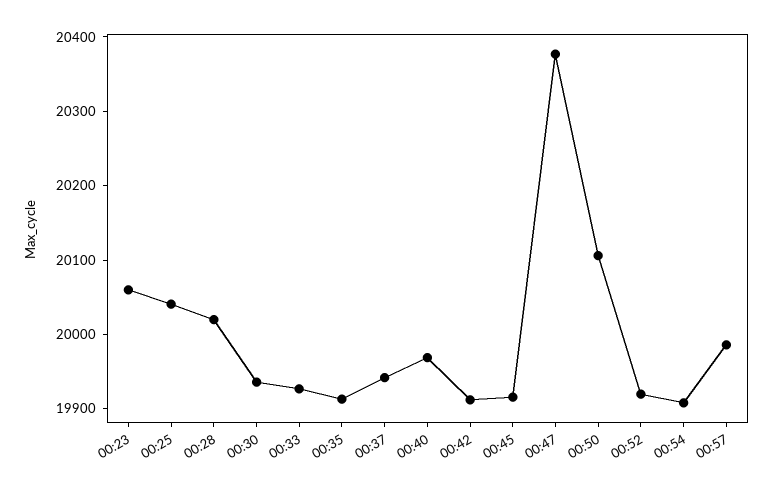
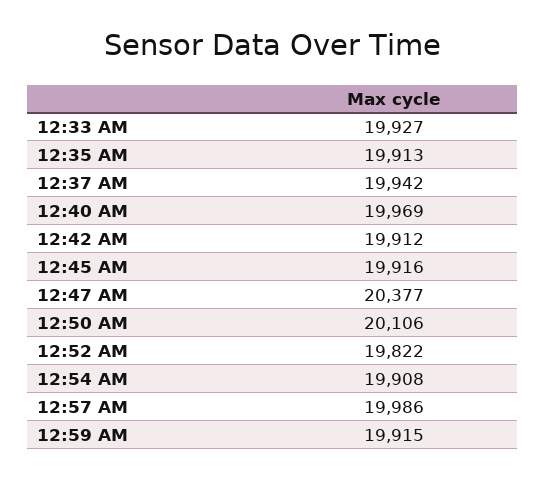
00:23: 20060 -> none
00:25: 20040 -> none
00:28: 20020 -> none
00:30: 19940 -> none
00:52: 19920 -> 19822
12:59 AM: none -> 19915

